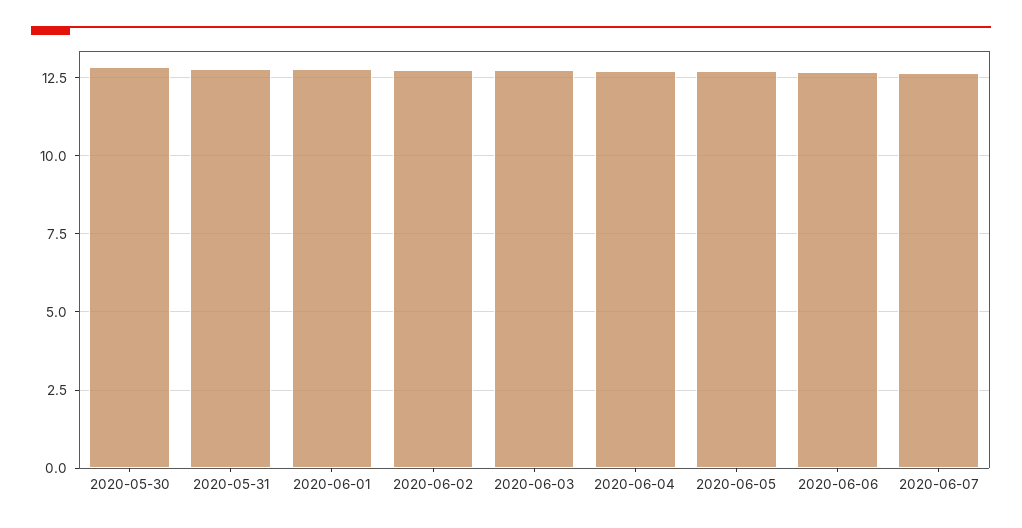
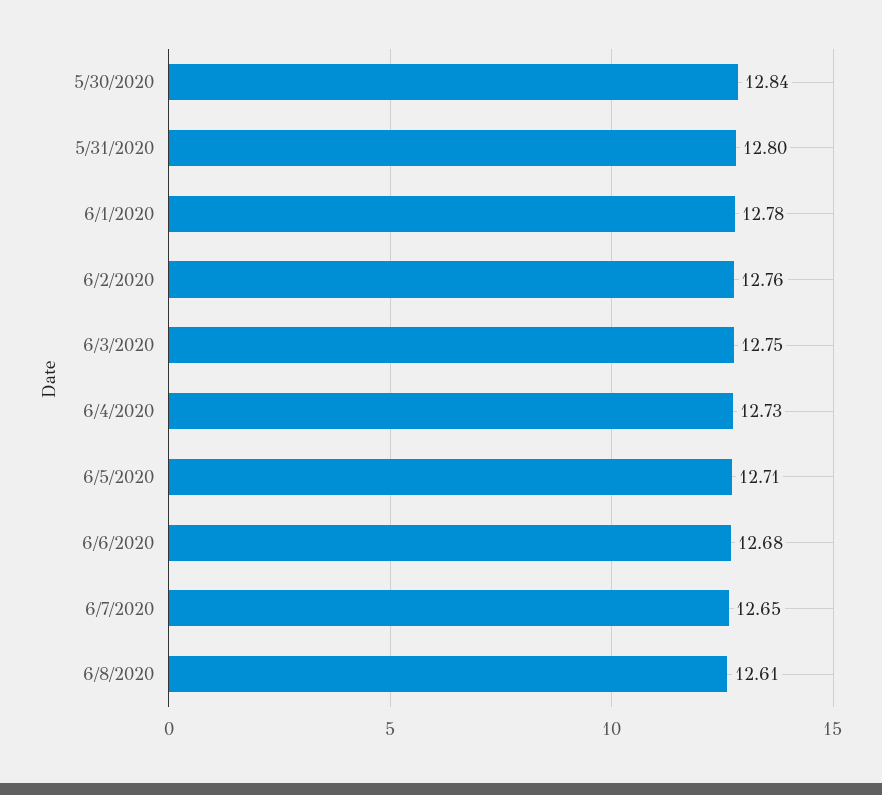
6/8/2020: none -> 12.61

